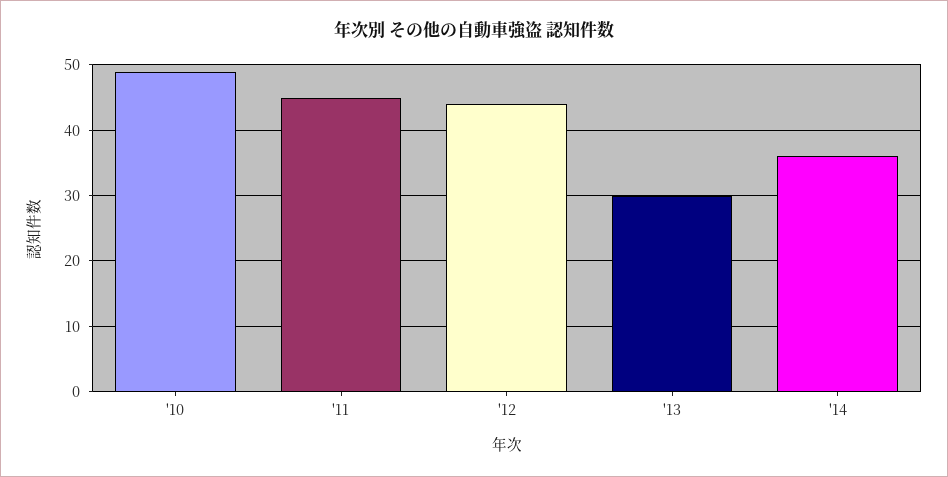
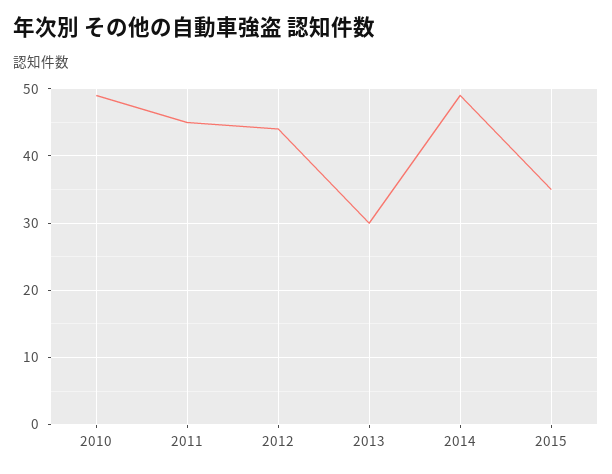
'14: 36 -> 49
2015: none -> 35

